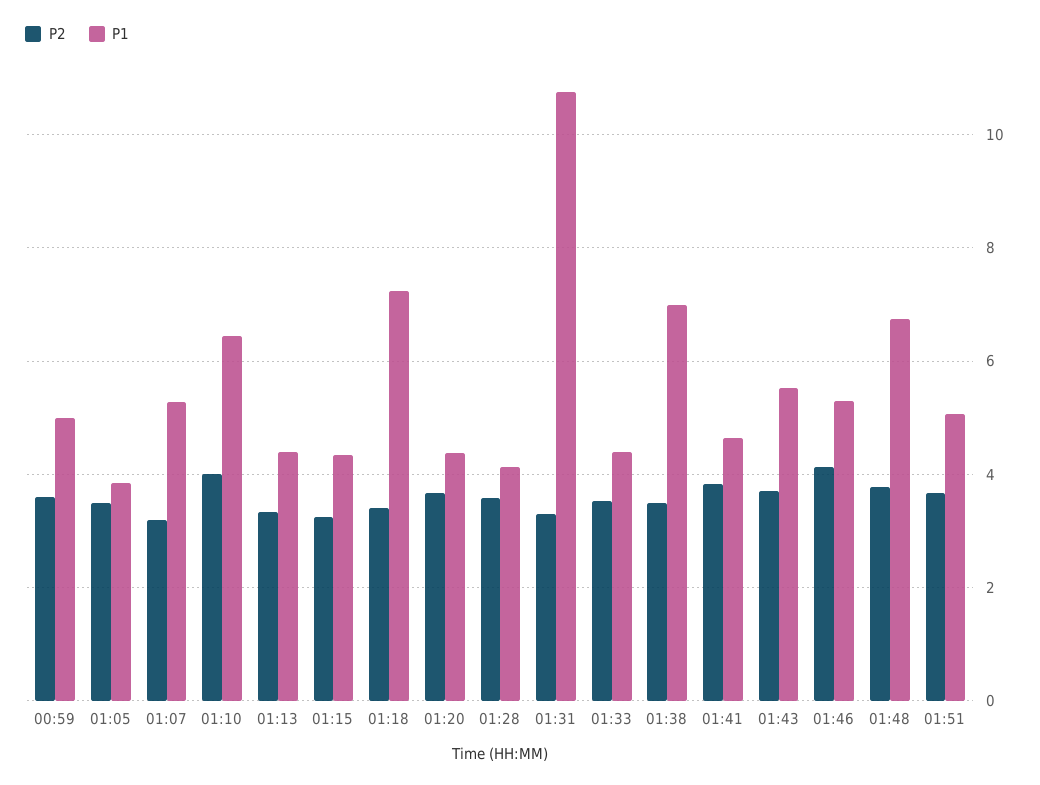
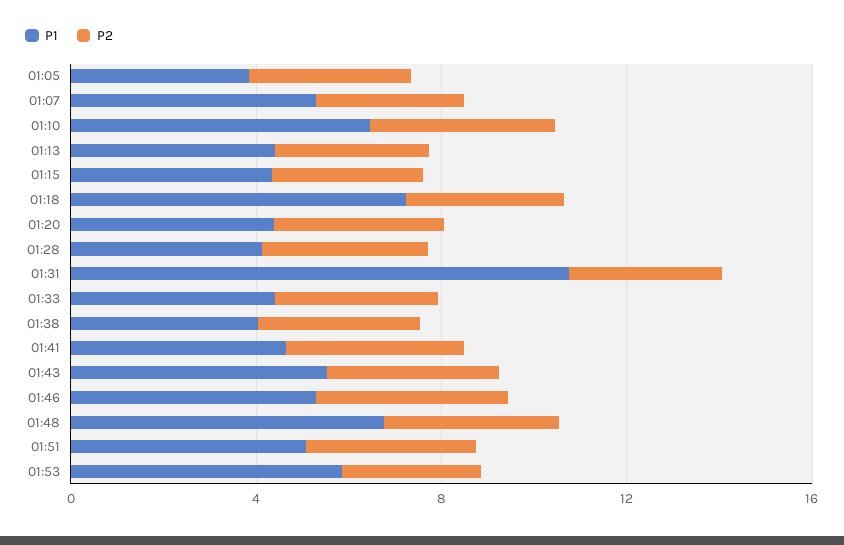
P2, 00:59: 3.6 -> none
P1, 00:59: 5 -> none
P1, 01:38: 7 -> 4
P1, 01:53: none -> 6
P2, 01:53: none -> 3

